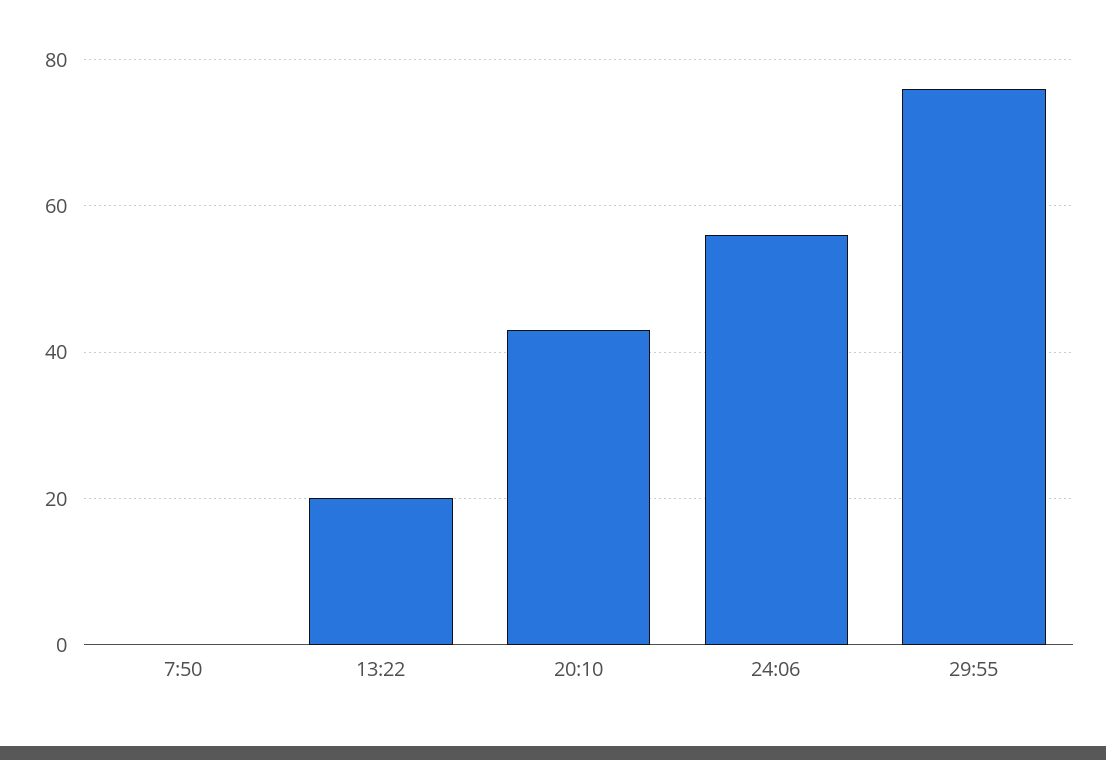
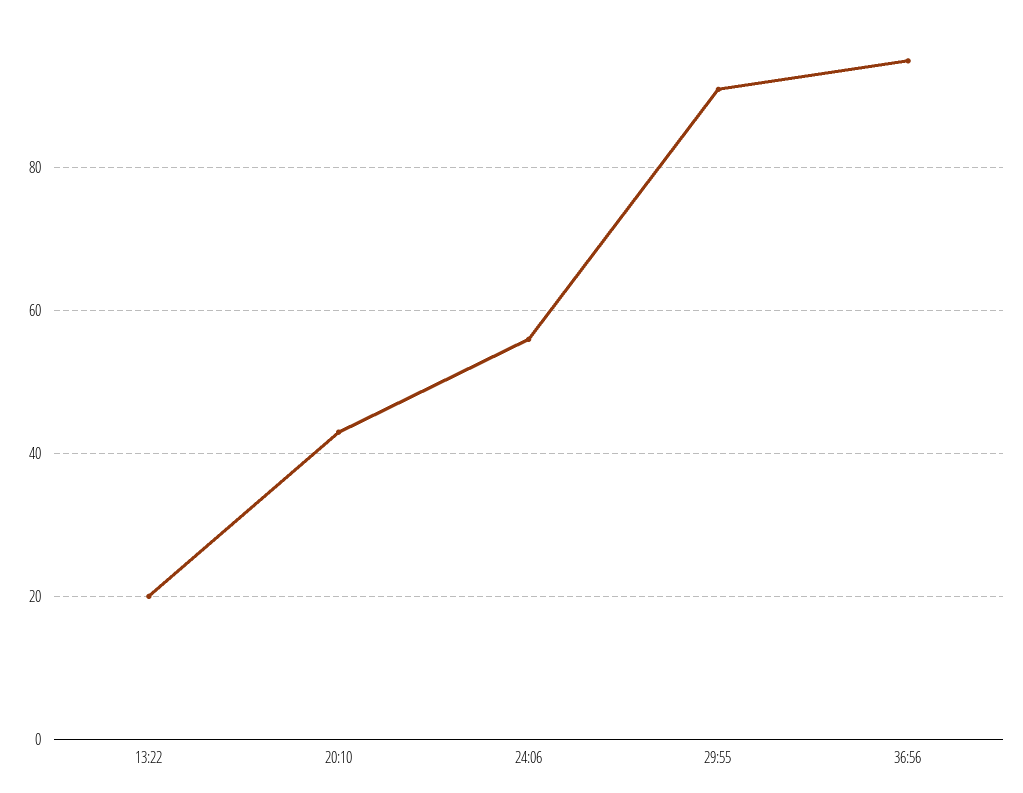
7:50: 0 -> none
29:55: 75 -> 90
36:56: none -> 95

